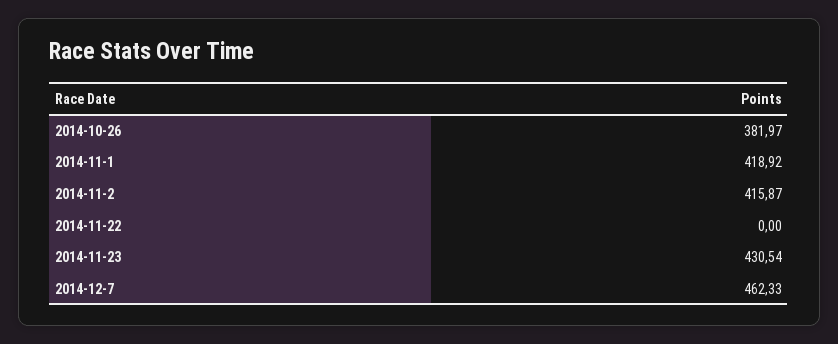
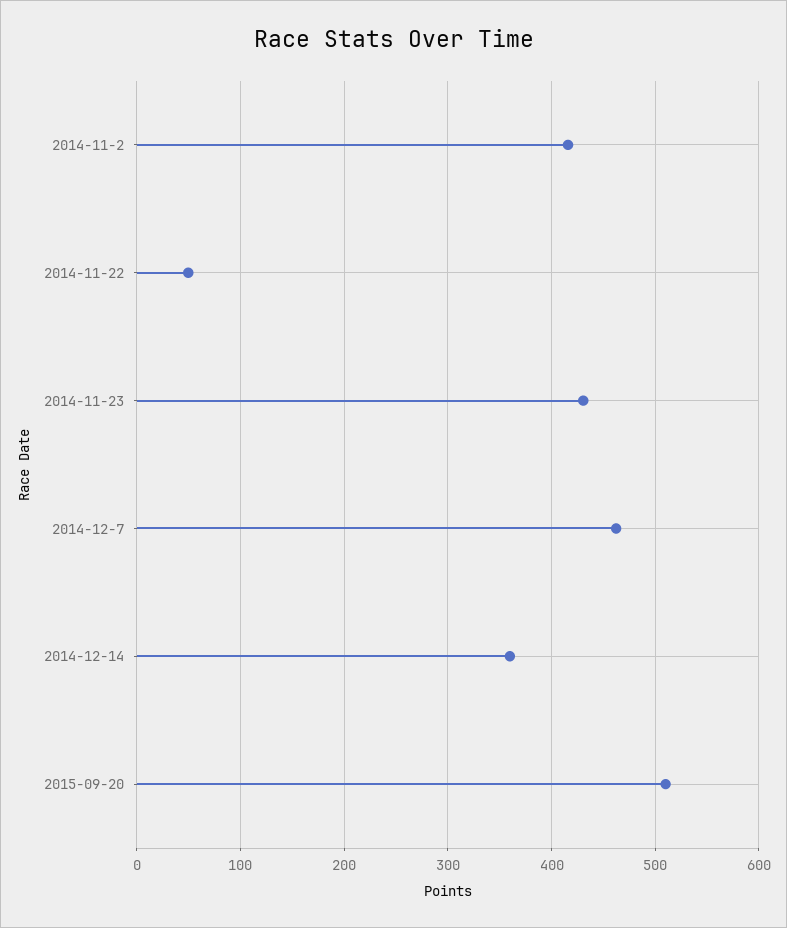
2014-10-26: 381.97 -> none
2014-11-1: 418.92 -> none
2014-11-22: 0 -> 50
2014-12-14: none -> 360
2015-09-20: none -> 510

